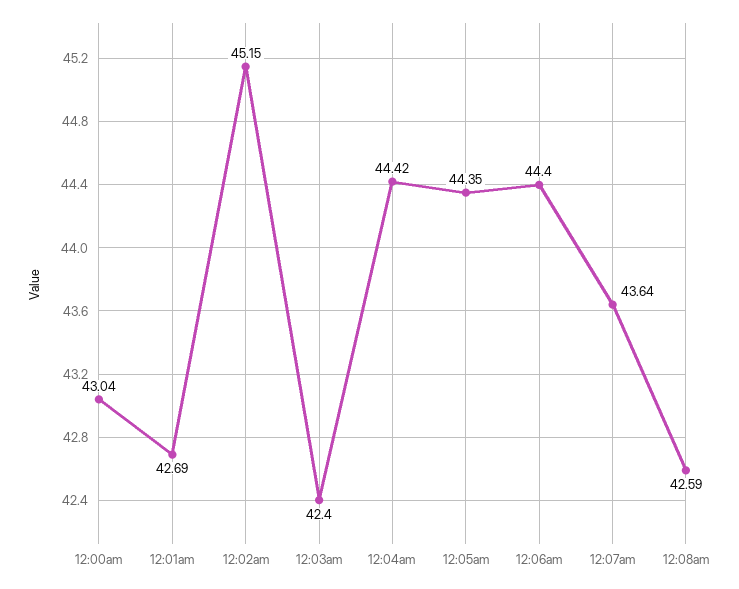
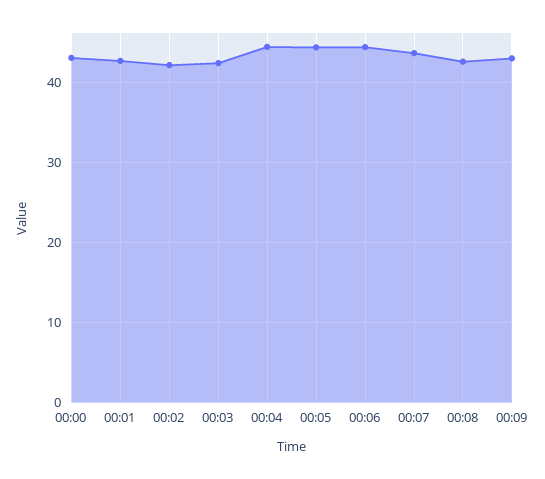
12:02am: 45.15 -> 42
00:09: none -> 43

